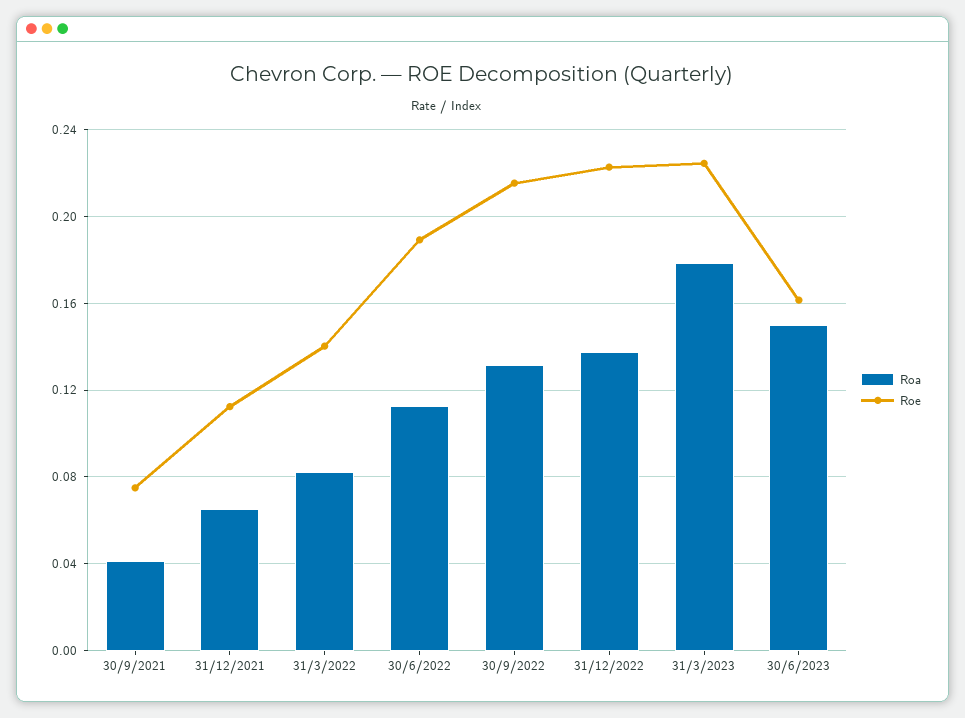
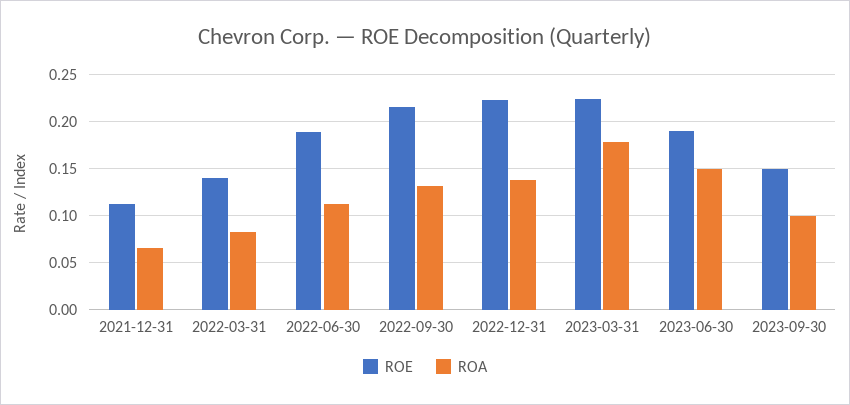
Roa, 30/9/2021: 0.04 -> none
Roe, 30/9/2021: 0.075 -> none
Roe, 30/6/2023: 0.16 -> 0.19
Roe, 2023-09-30: none -> 0.15
Roa, 2023-09-30: none -> 0.1

